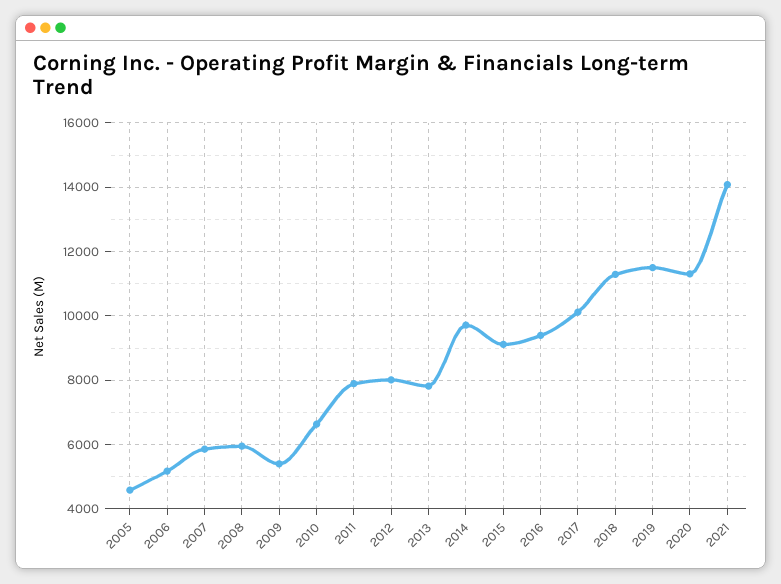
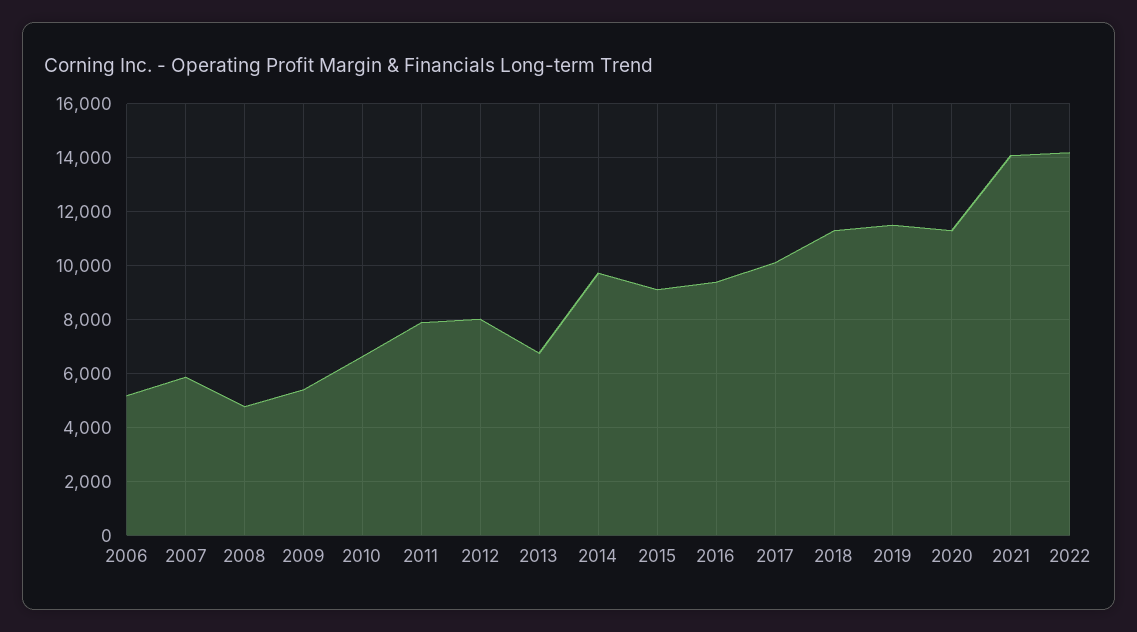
2005: 4600 -> none
2008: 6000 -> 4750
2013: 7800 -> 6750
2022: none -> 14250

